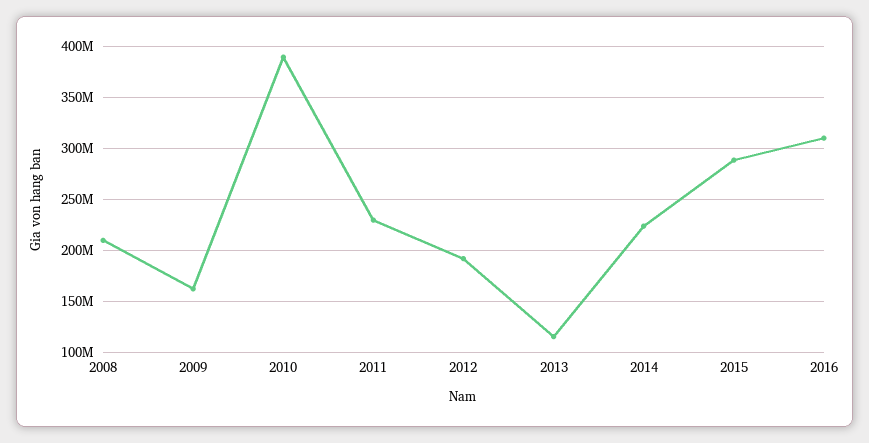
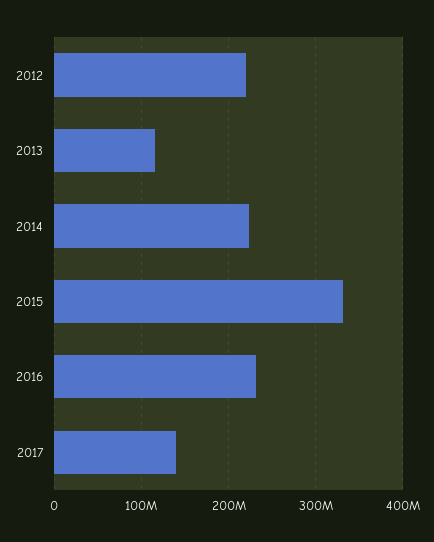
2008: 210000000 -> none
2009: 160000000 -> none
2010: 390000000 -> none
2011: 230000000 -> none
2012: 190000000 -> 220000000
2015: 290000000 -> 330000000
2016: 310000000 -> 230000000
2017: none -> 140000000

